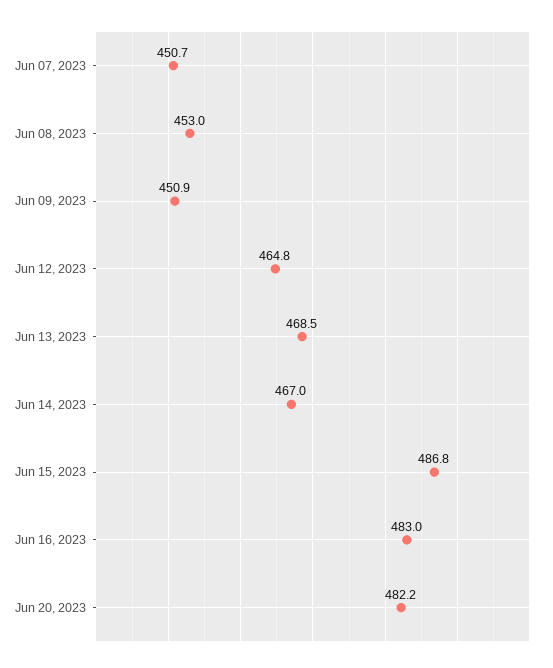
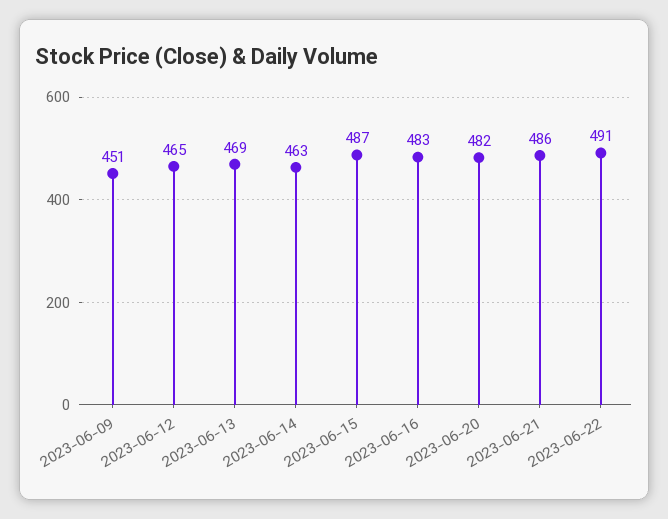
Jun 07, 2023: 450.7 -> none
Jun 08, 2023: 453 -> none
Jun 14, 2023: 467 -> 463
2023-06-21: none -> 486
2023-06-22: none -> 491

